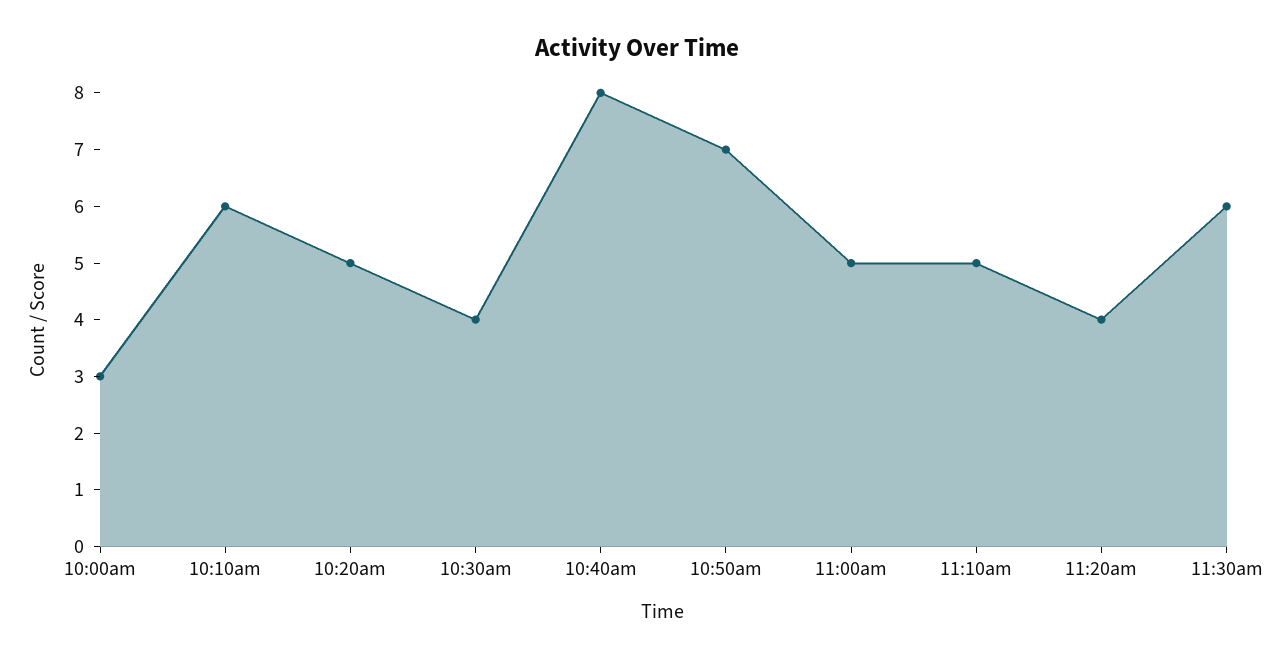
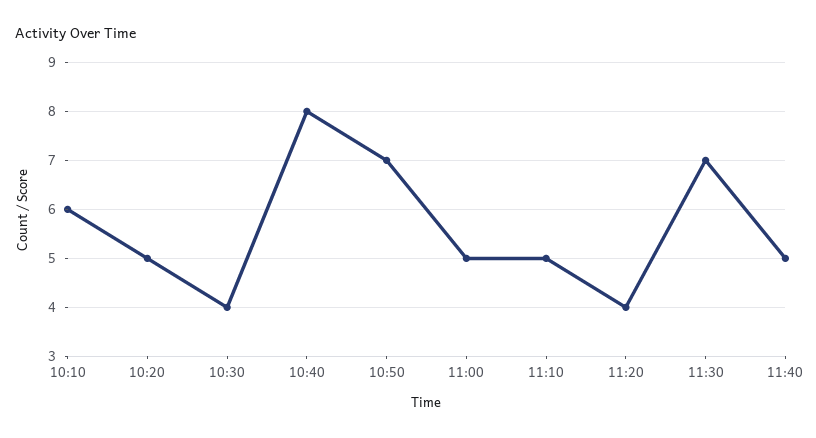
10:00am: 3 -> none
11:30am: 6 -> 7
11:40: none -> 5

